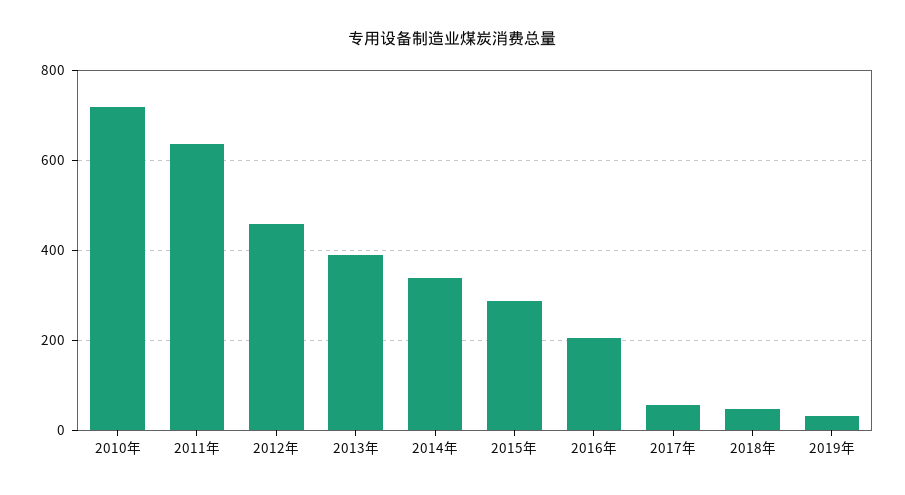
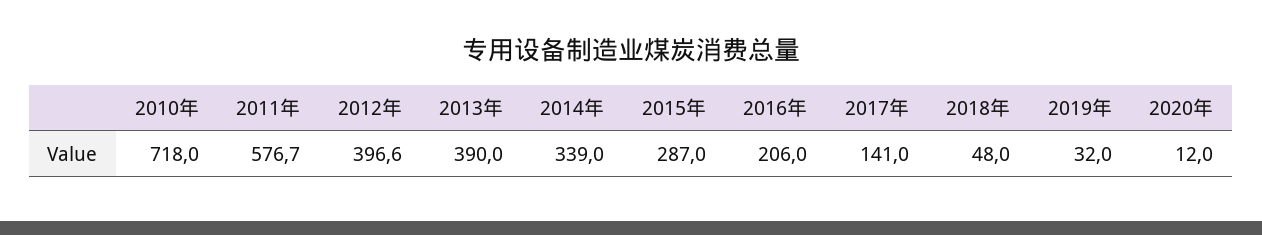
2011年: 640 -> 576.7
2012年: 460 -> 396.6
2017年: 60 -> 141
2020年: none -> 12

